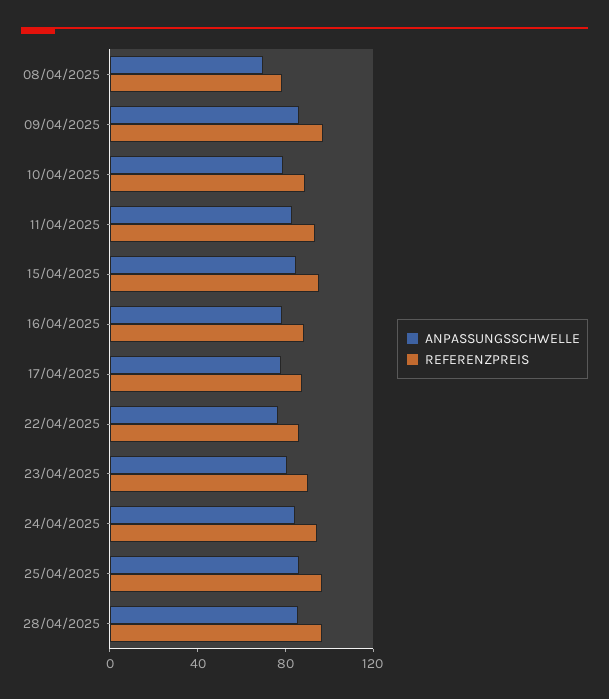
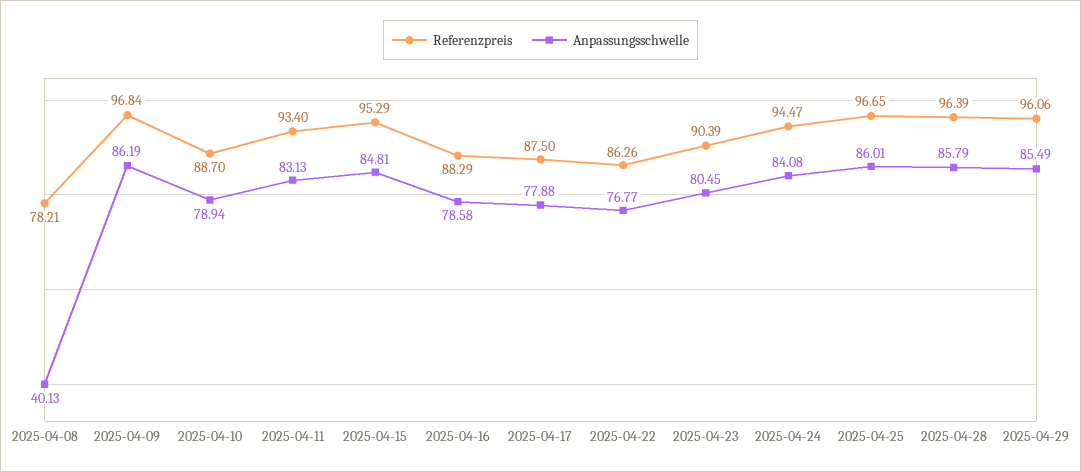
ANPASSUNGSSCHWELLE, 08/04/2025: 70 -> 40.13
REFERENZPREIS, 2025-04-29: none -> 96.06
ANPASSUNGSSCHWELLE, 2025-04-29: none -> 85.49

